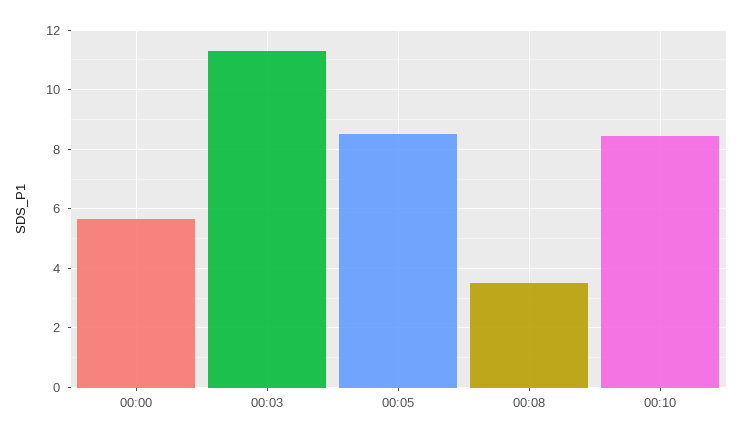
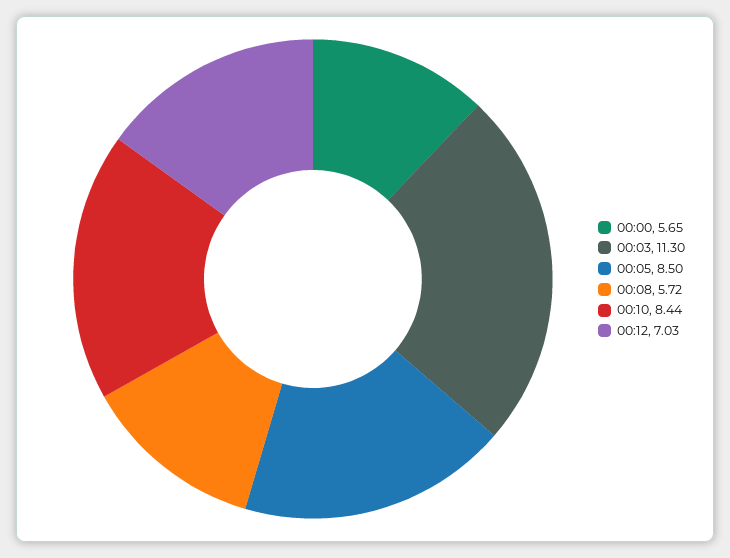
00:08: 3.5 -> 5.72
00:12: none -> 7.03

